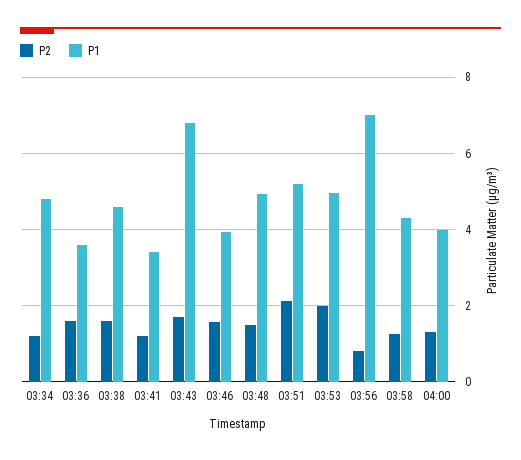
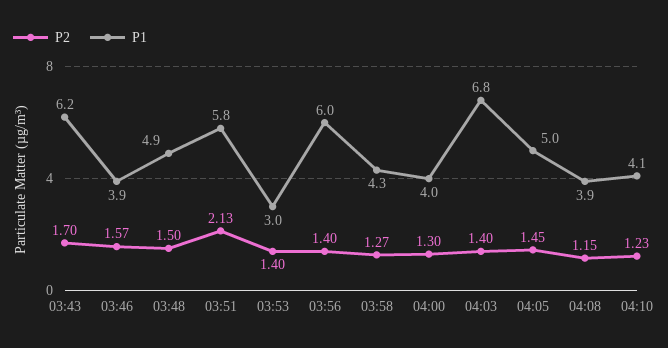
P2, 03:34: 1.2 -> none
P1, 03:34: 4.8 -> none
P2, 03:36: 1.6 -> none
P1, 03:36: 3.6 -> none
P2, 03:38: 1.6 -> none
P1, 03:38: 4.6 -> none
P2, 03:41: 1.2 -> none
P1, 03:41: 3.4 -> none
P1, 03:43: 6.8 -> 6.2
P1, 03:51: 5.2 -> 5.8
P2, 03:53: 2 -> 1.4
P1, 03:53: 5 -> 3
P2, 03:56: 0.8 -> 1.4
P1, 03:56: 7 -> 6
P2, 04:03: none -> 1.4
P1, 04:03: none -> 6.8
P2, 04:05: none -> 1.45
P1, 04:05: none -> 5
P2, 04:08: none -> 1.15
P1, 04:08: none -> 3.9
P2, 04:10: none -> 1.23
P1, 04:10: none -> 4.1

